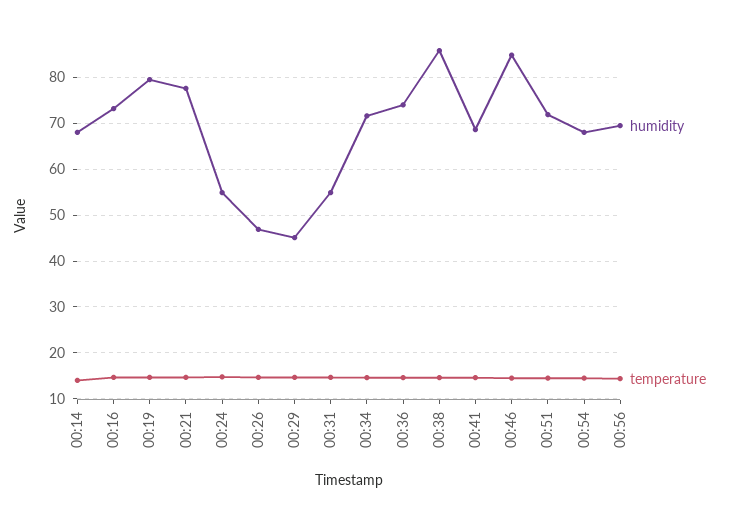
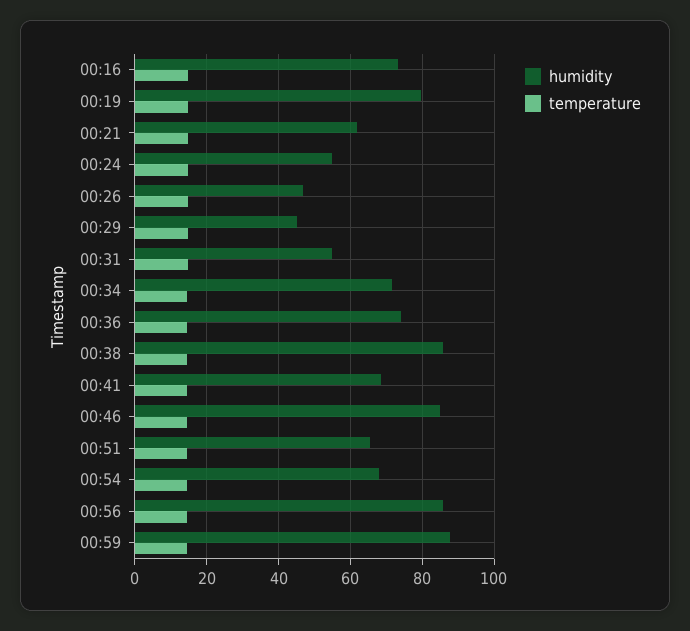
humidity, 00:14: 68 -> none
temperature, 00:14: 14 -> none
humidity, 00:21: 78 -> 62
humidity, 00:51: 72 -> 66
humidity, 00:56: 70 -> 86
humidity, 00:59: none -> 88
temperature, 00:59: none -> 14

